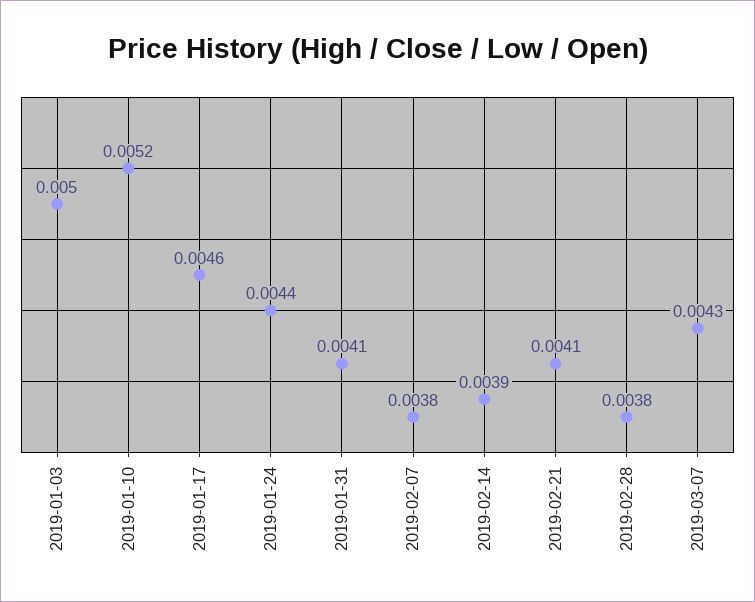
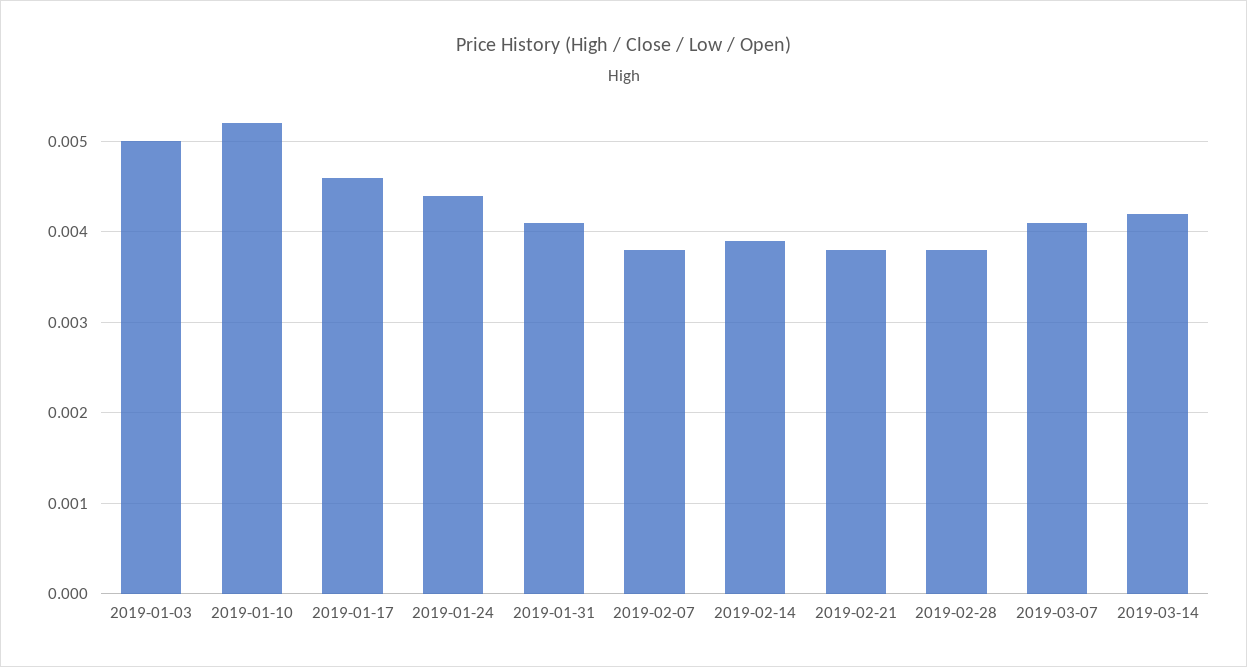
2019-02-21: 0.0041 -> 0.0038
2019-03-07: 0.0043 -> 0.0041
2019-03-14: none -> 0.0042

